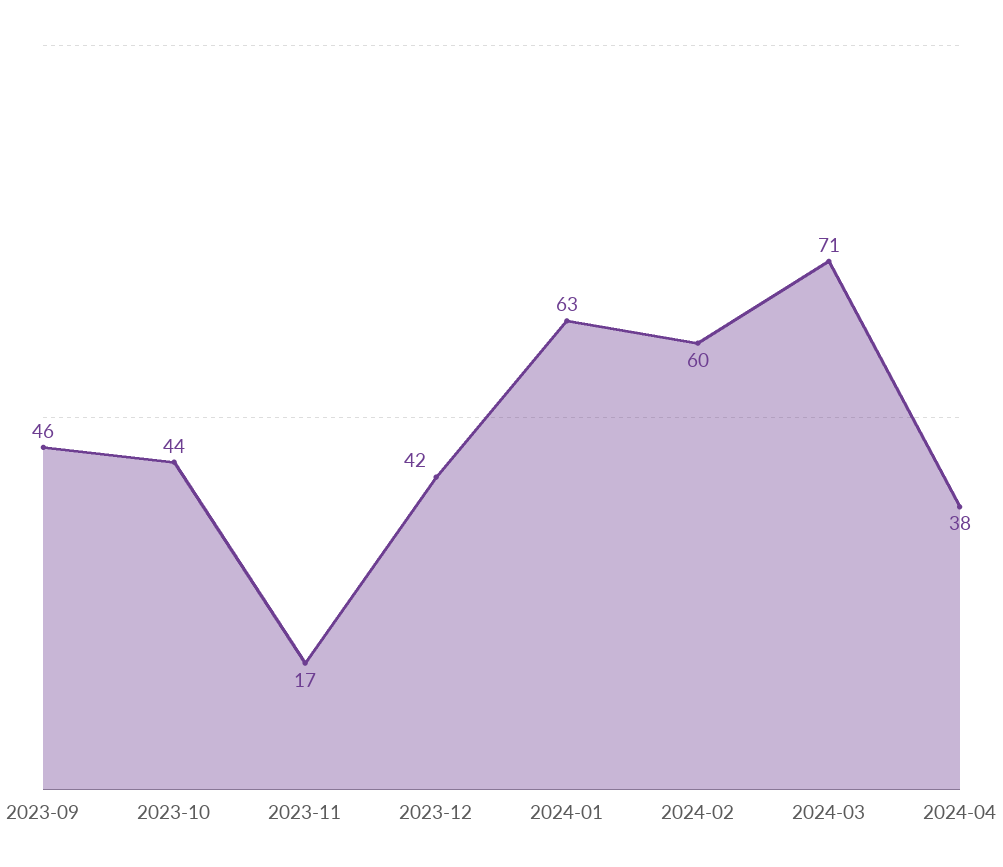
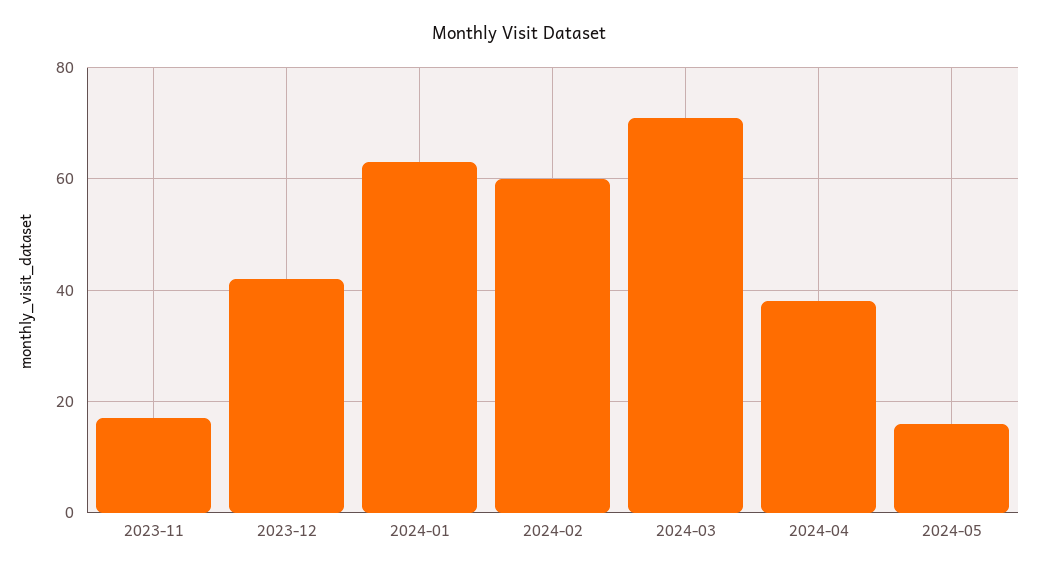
2023-09: 46 -> none
2023-10: 44 -> none
2024-05: none -> 15

